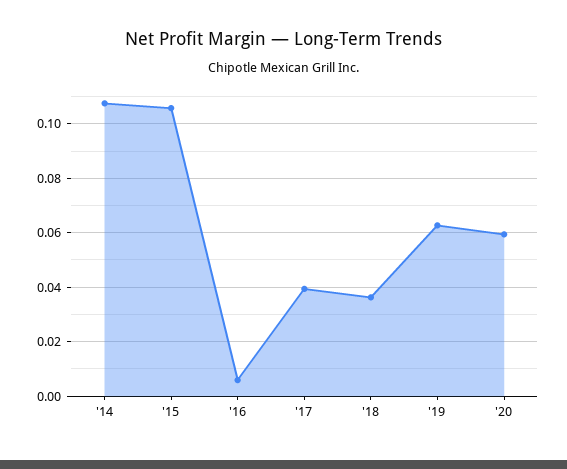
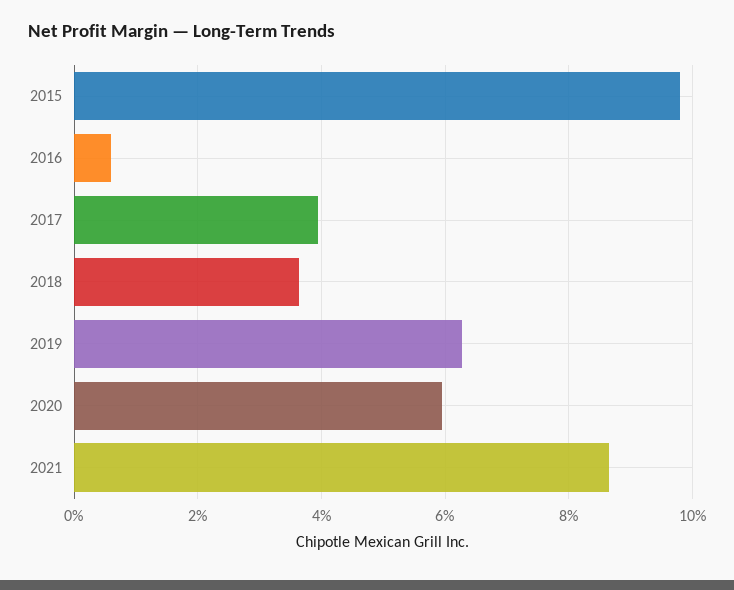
'14: 0.1075 -> none
'15: 0.105 -> 0.098
2021: none -> 0.086

